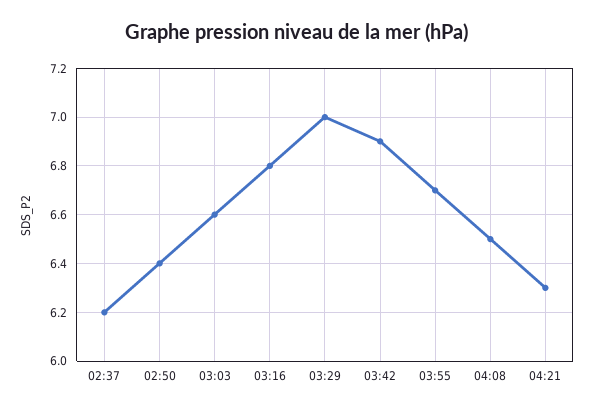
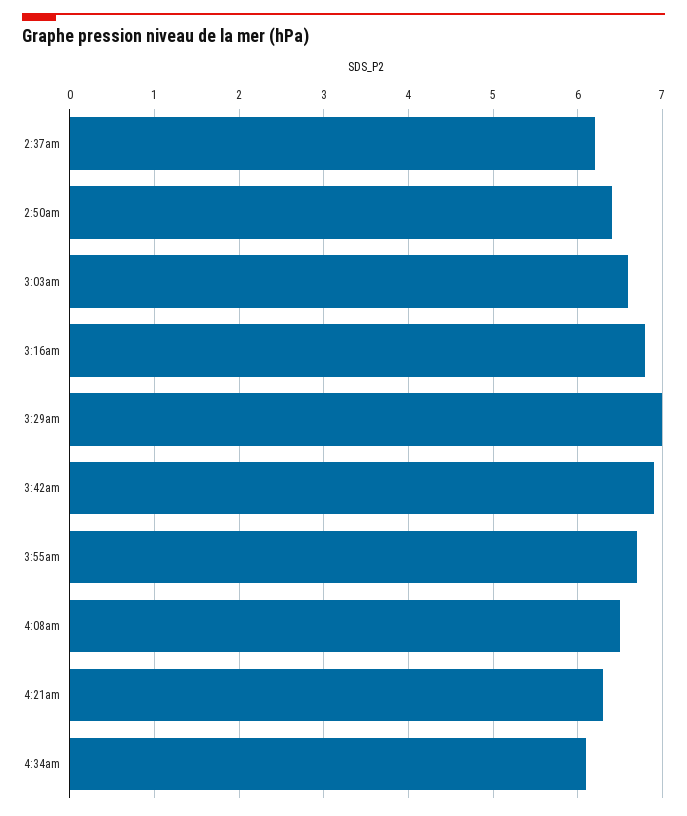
4:34am: none -> 6.1

